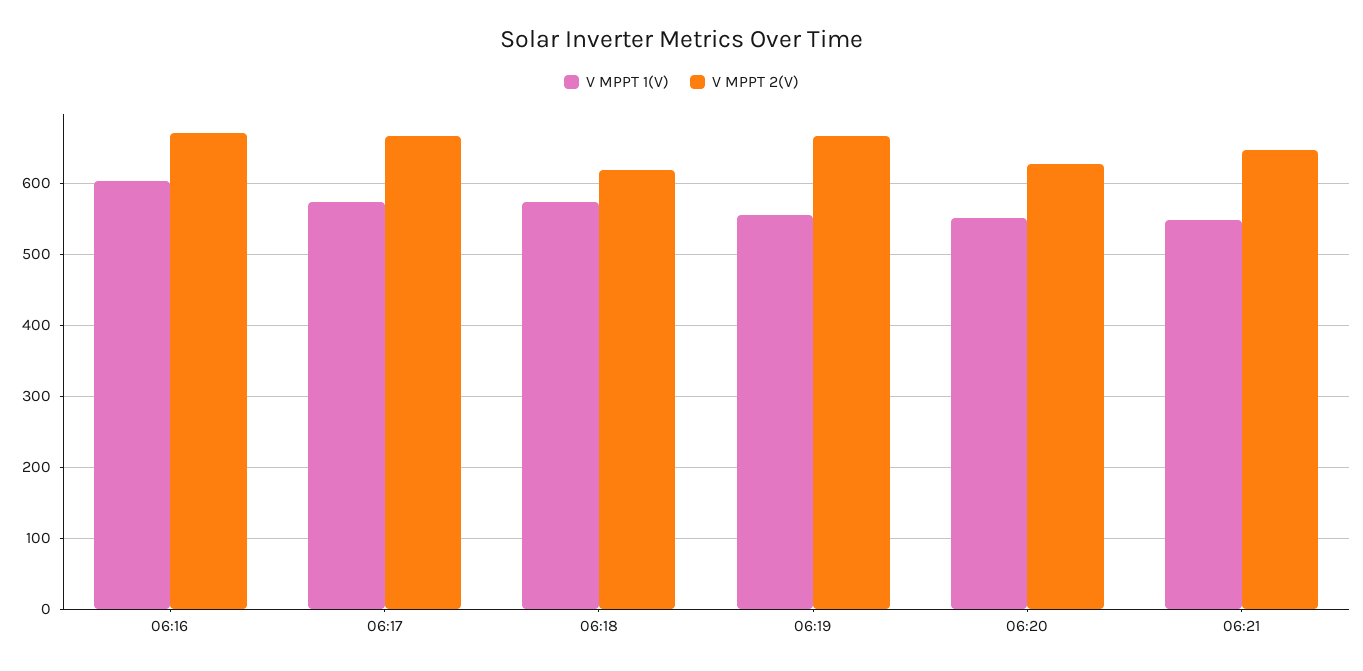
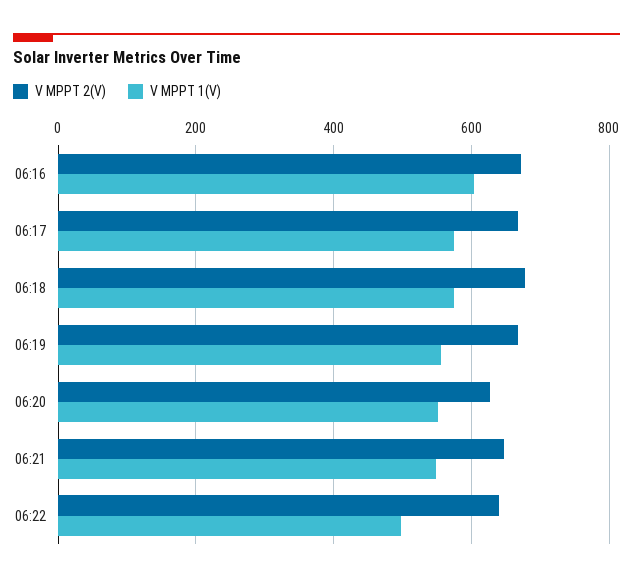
V MPPT 2(V), 06:18: 620 -> 680
V MPPT 2(V), 06:22: none -> 640
V MPPT 1(V), 06:22: none -> 500

